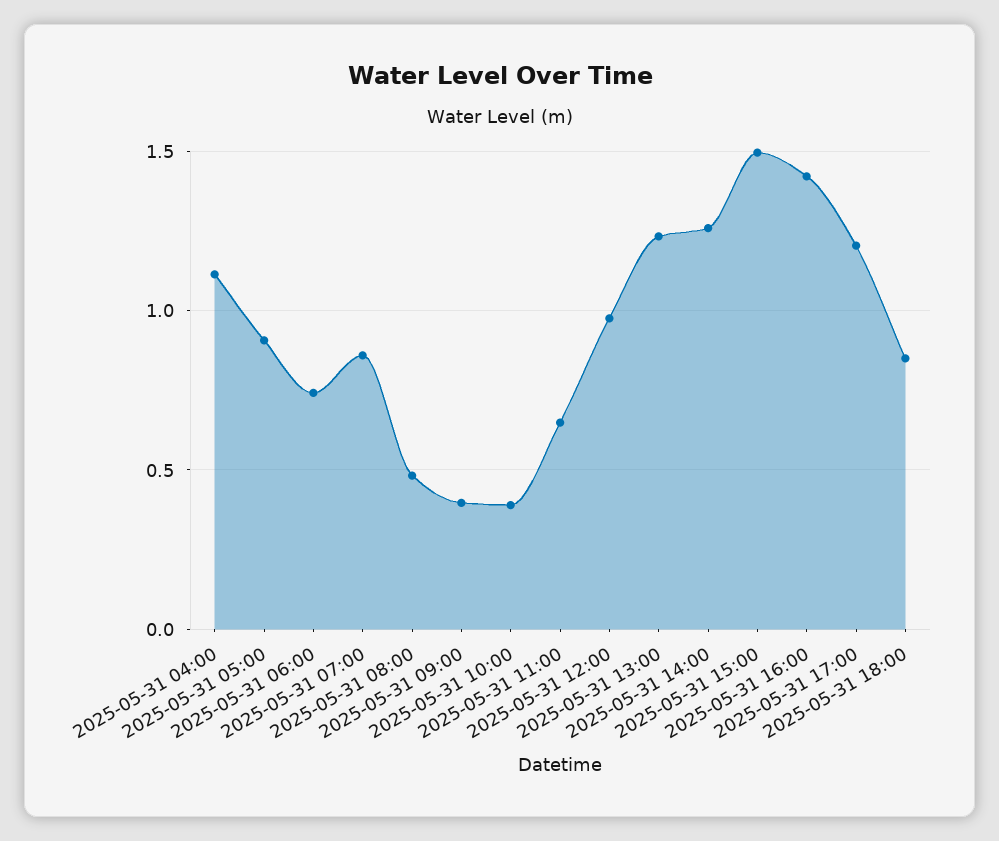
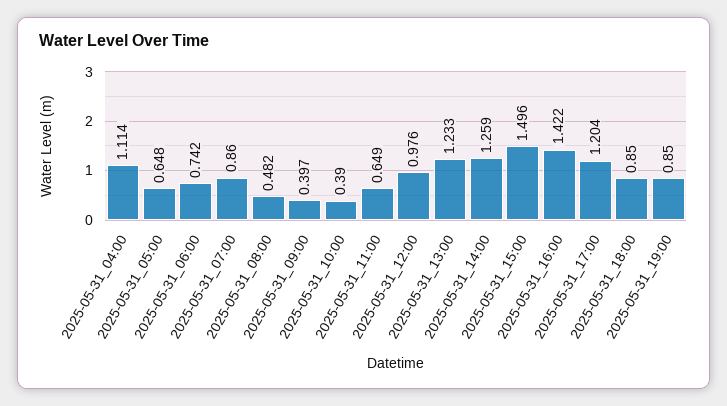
2025-05-31 05:00: 0.9 -> 0.648
2025-05-31_19:00: none -> 0.85

